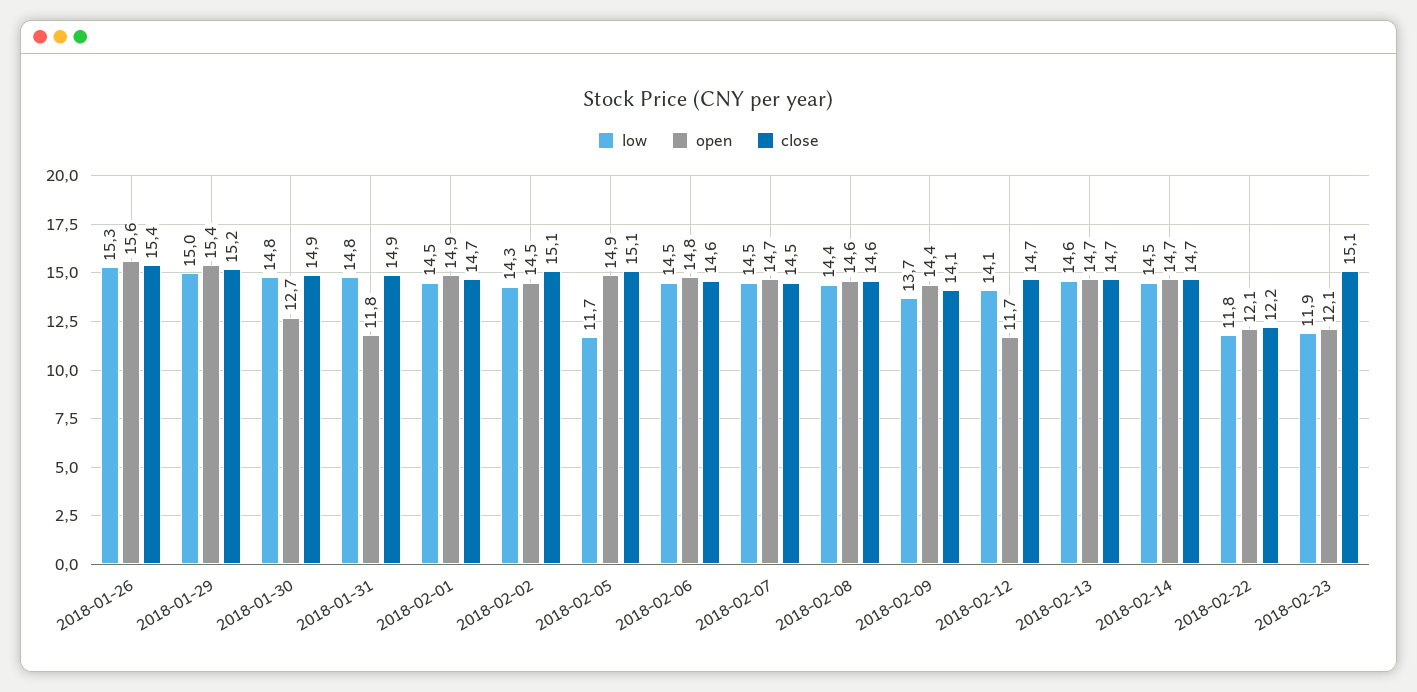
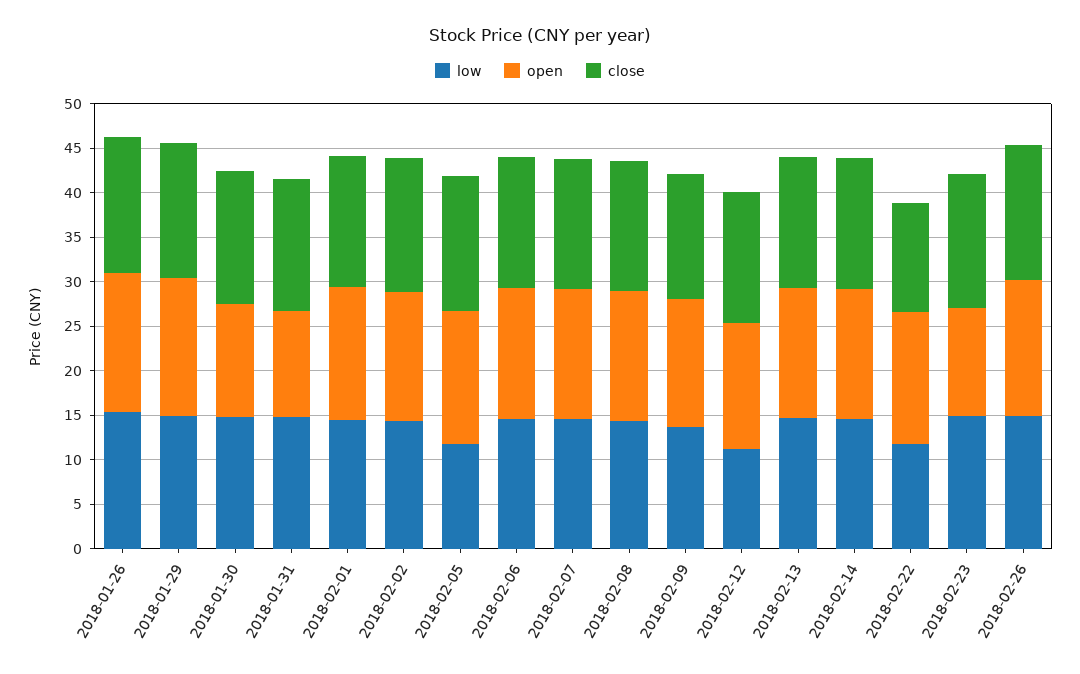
low, 2018-02-12: 14.1 -> 11
open, 2018-02-12: 11.7 -> 14
open, 2018-02-22: 12.1 -> 15
low, 2018-02-23: 11.9 -> 15
low, 2018-02-26: none -> 15
open, 2018-02-26: none -> 15
close, 2018-02-26: none -> 15

